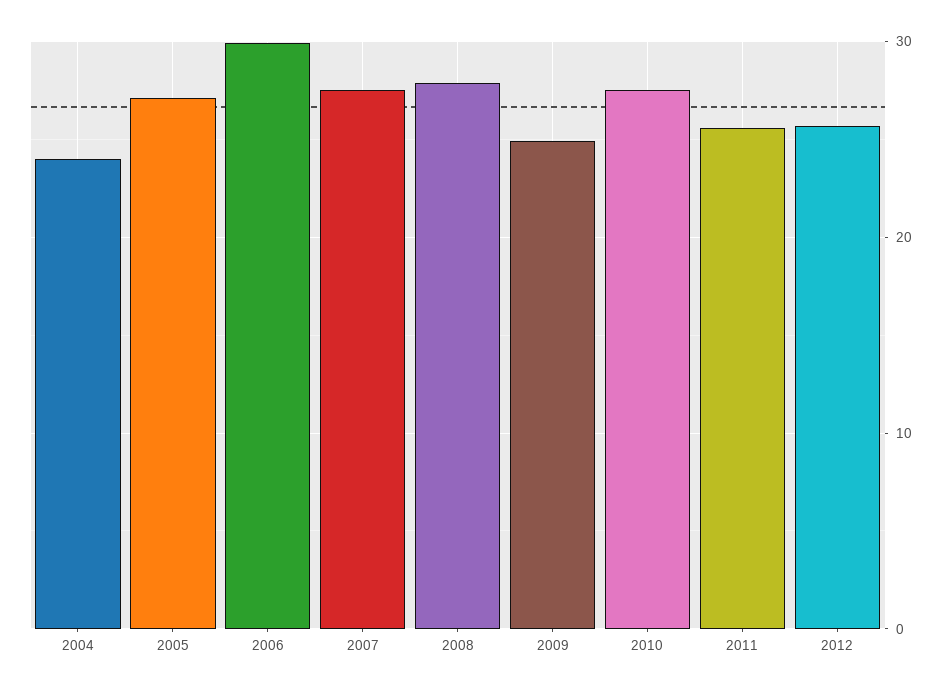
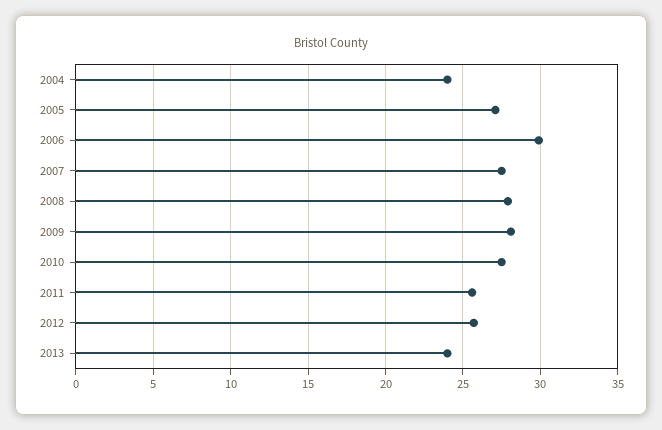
2009: 25 -> 28
2013: none -> 24

